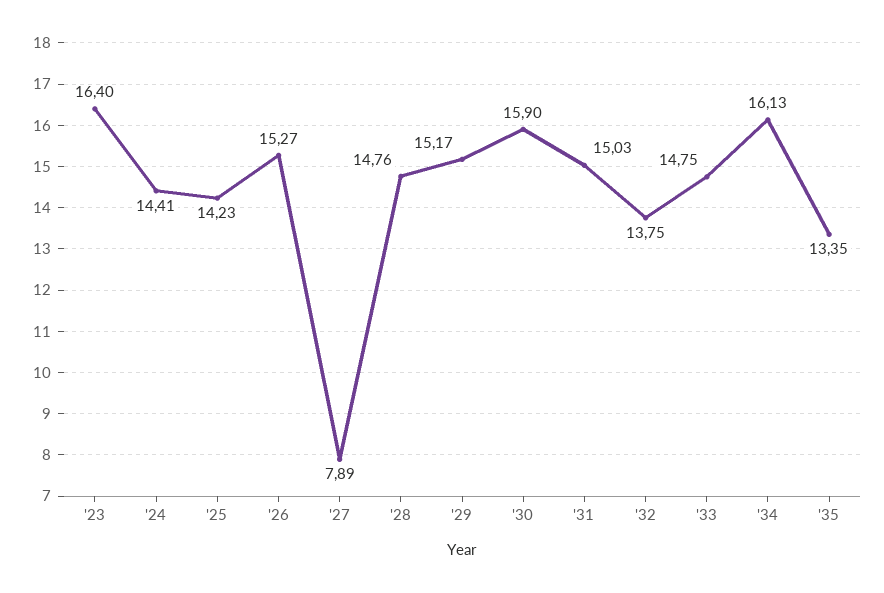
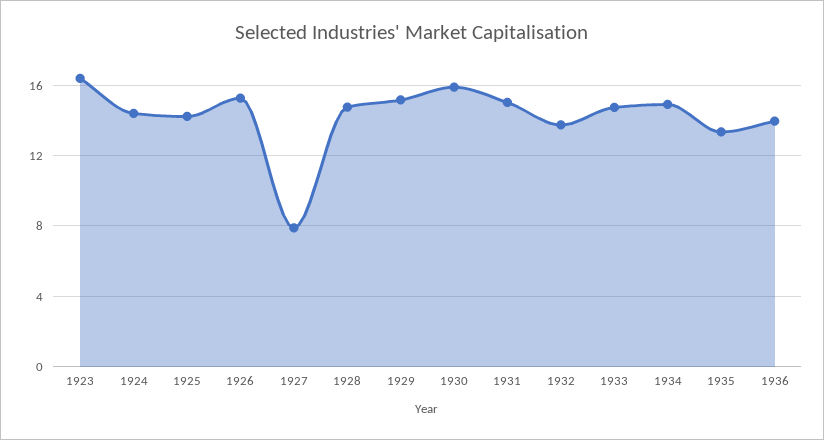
'34: 16.13 -> 15
1936: none -> 14

